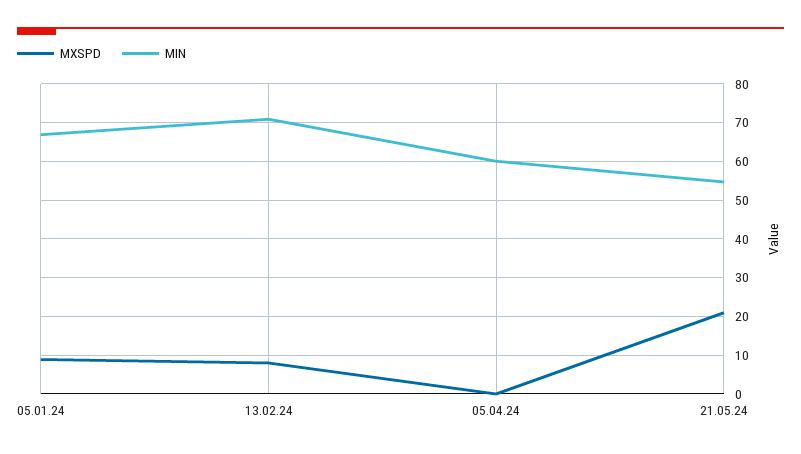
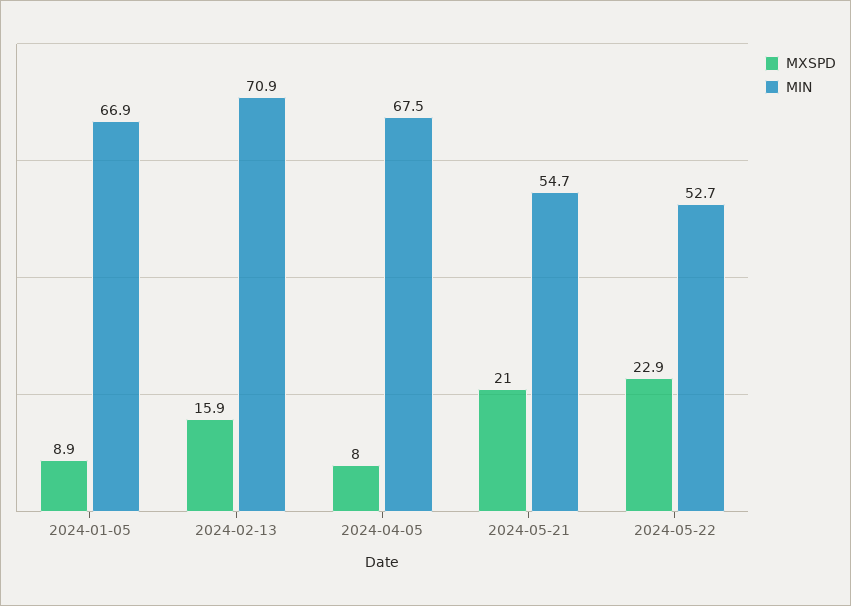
MXSPD, 13.02.24: 8 -> 15.9
MXSPD, 05.04.24: 0 -> 8
MIN, 05.04.24: 60 -> 67.5
MXSPD, 2024-05-22: none -> 22.9
MIN, 2024-05-22: none -> 52.7

